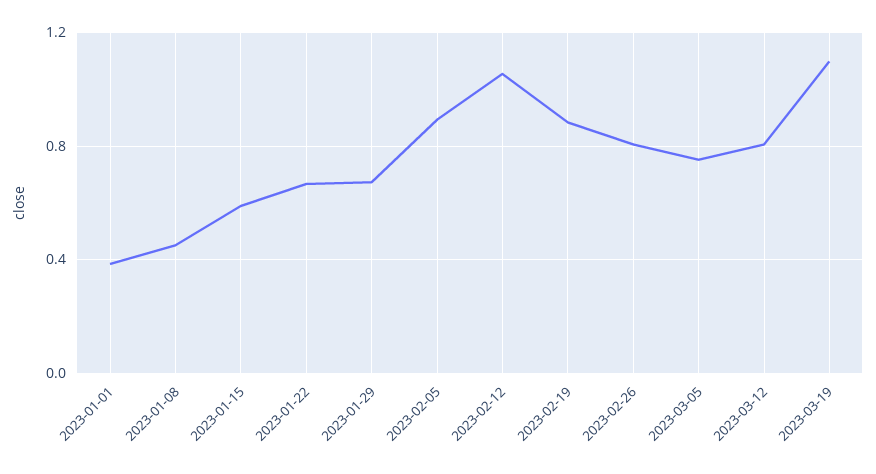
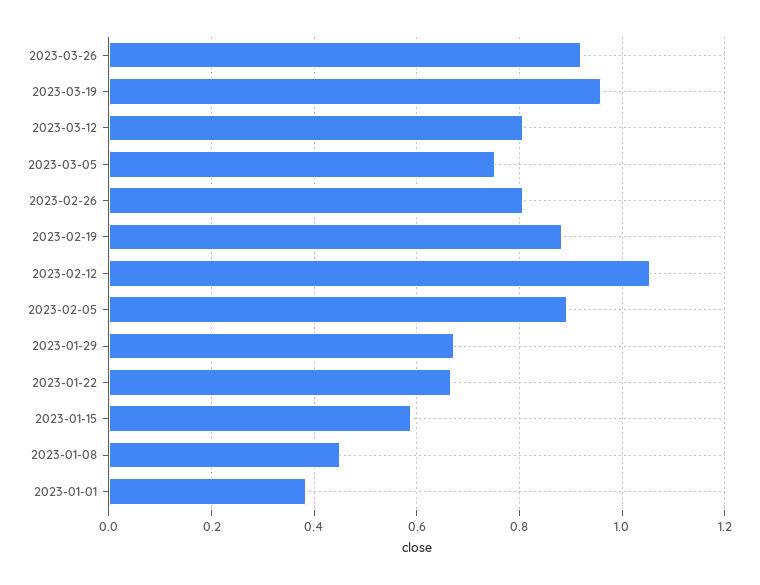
2023-03-19: 1.1 -> 0.96
2023-03-26: none -> 0.92

